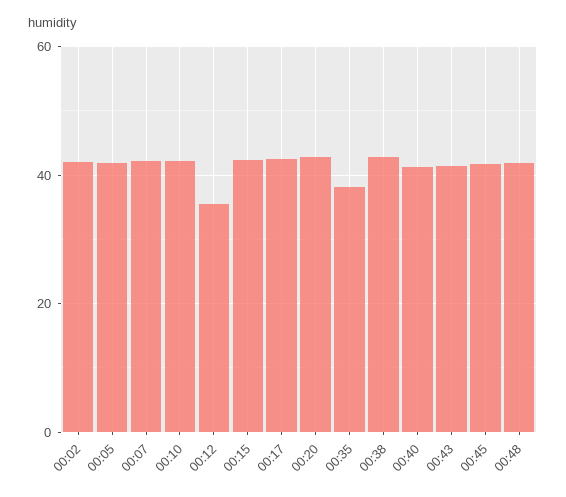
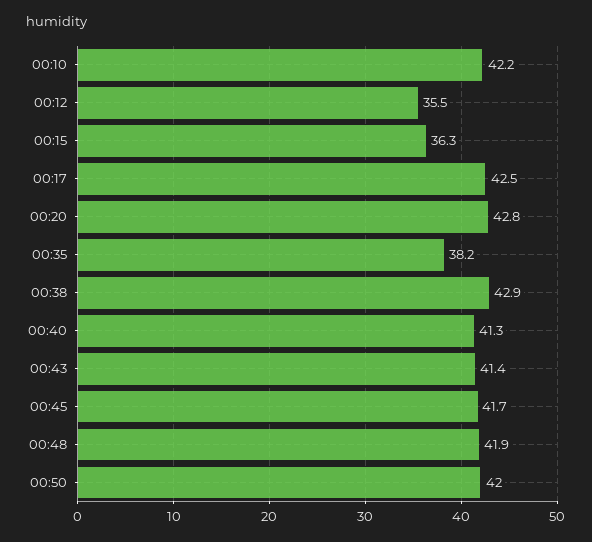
00:02: 42 -> none
00:05: 42 -> none
00:07: 42 -> none
00:15: 42 -> 36.3
00:50: none -> 42

